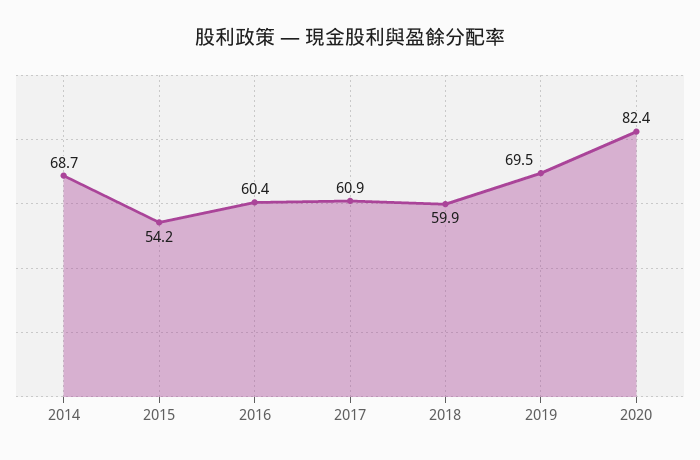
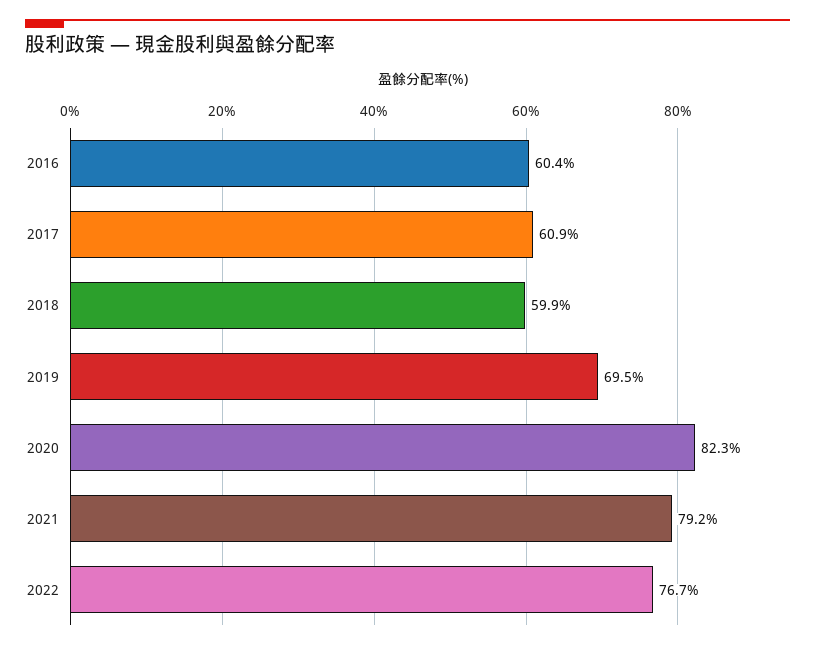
2014: 68.7 -> none
2015: 54.2 -> none
2020: 82.4 -> 82.3
2021: none -> 79.2
2022: none -> 76.7

